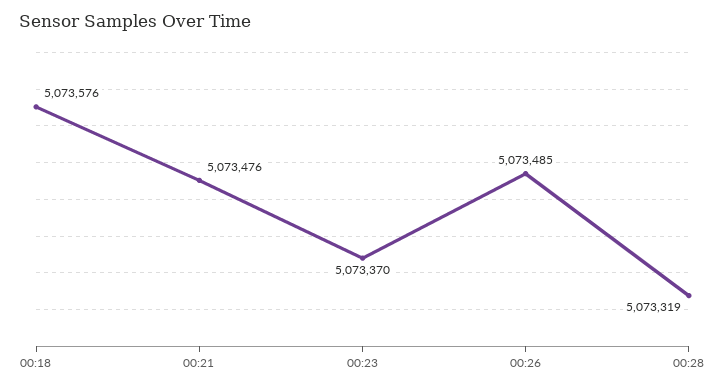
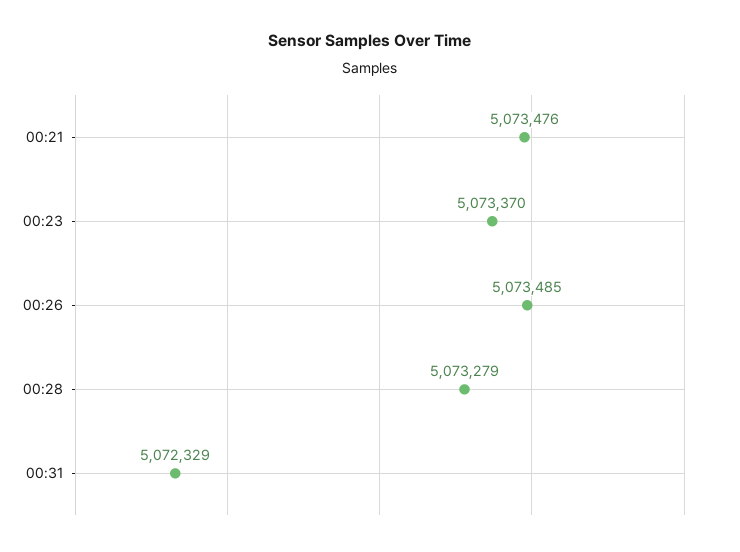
00:18: 5073576 -> none
00:28: 5073319 -> 5073279
00:31: none -> 5072329

